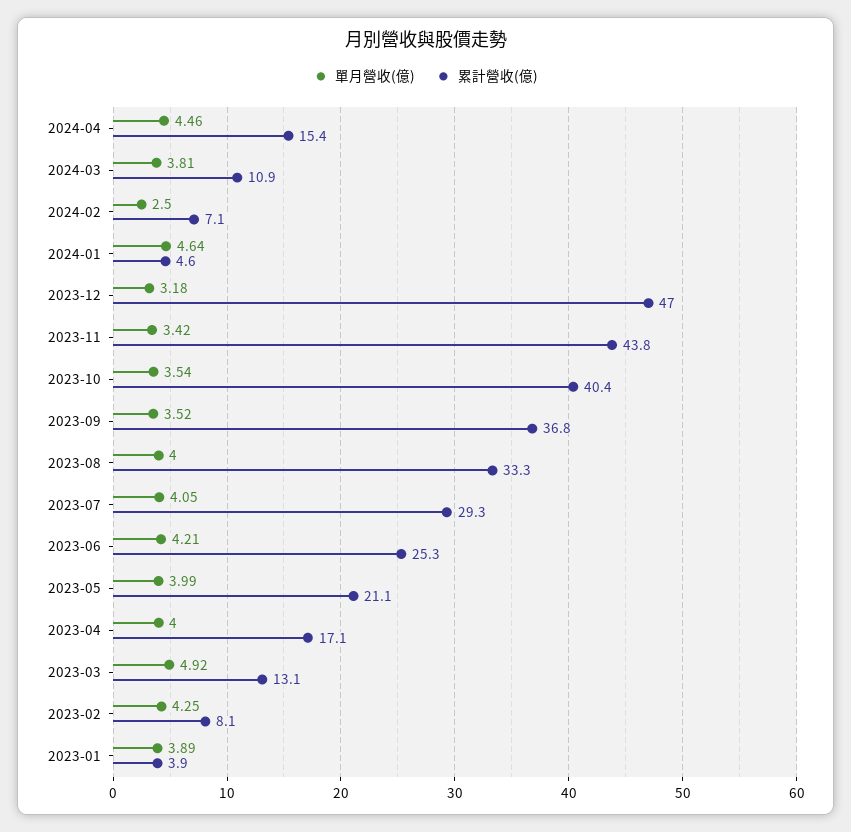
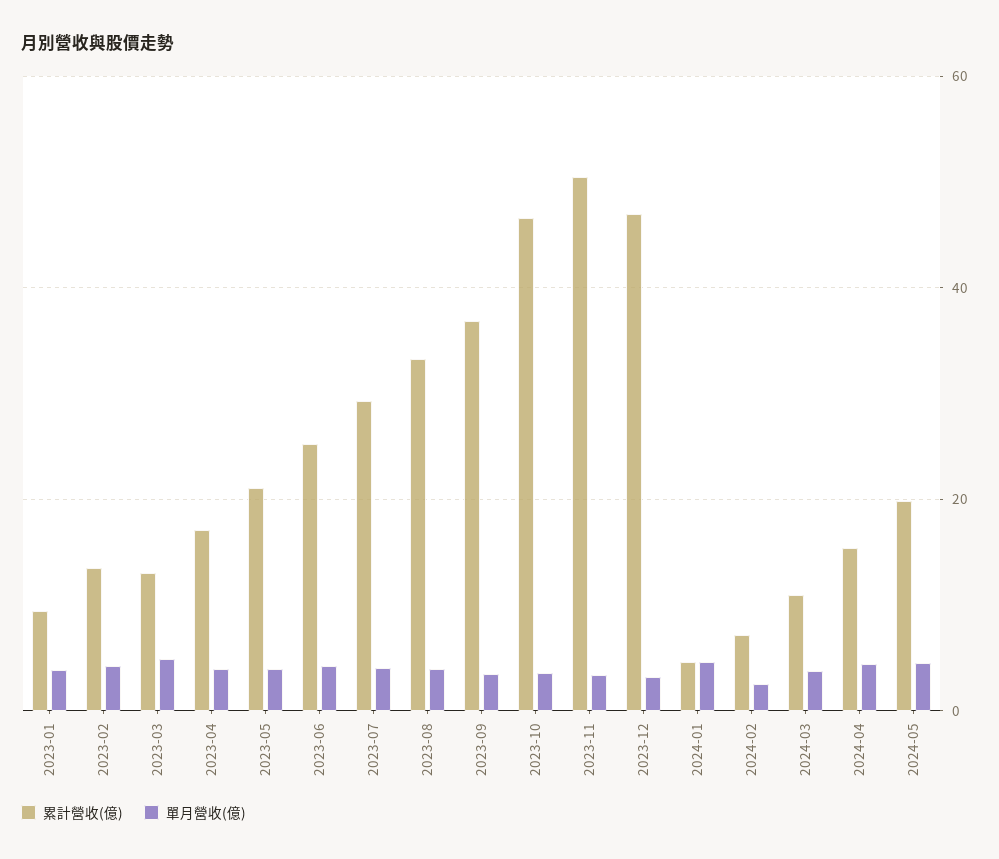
累計營收(億), 2023-11: 43.8 -> 50
累計營收(億), 2023-10: 40.4 -> 46
累計營收(億), 2023-02: 8.1 -> 14
累計營收(億), 2023-01: 3.9 -> 10
累計營收(億), 2024-05: none -> 20
單月營收(億), 2024-05: none -> 4

